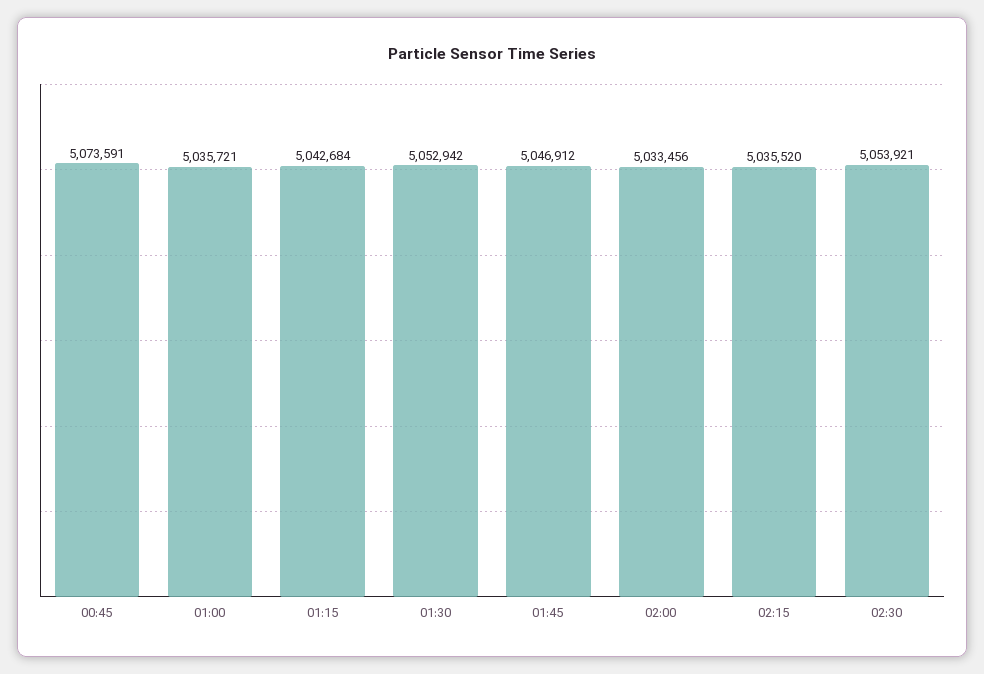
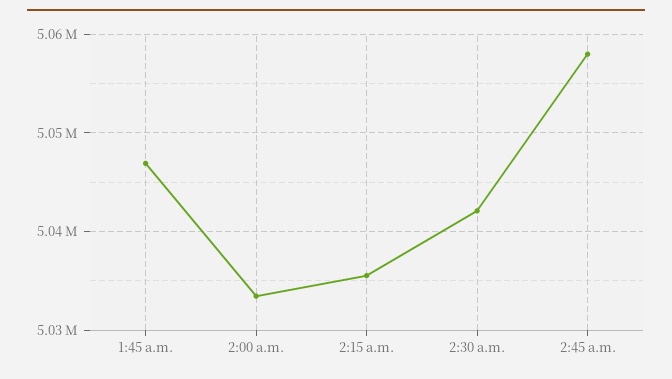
00:45: 5073591 -> none
01:00: 5035721 -> none
01:15: 5042684 -> none
01:30: 5052942 -> none
02:30: 5053921 -> 5042000
2:45 a.m.: none -> 5058000

